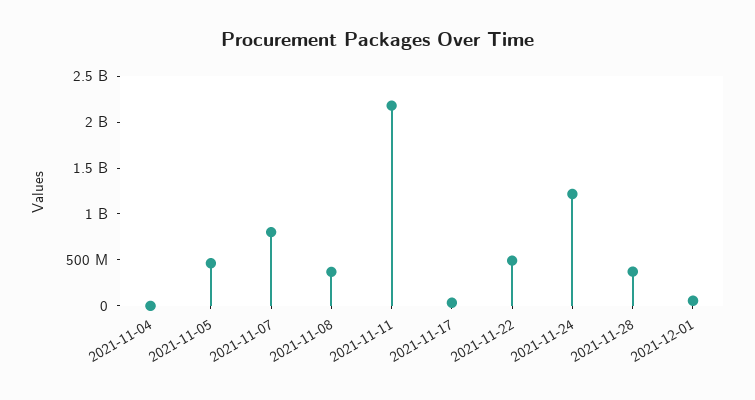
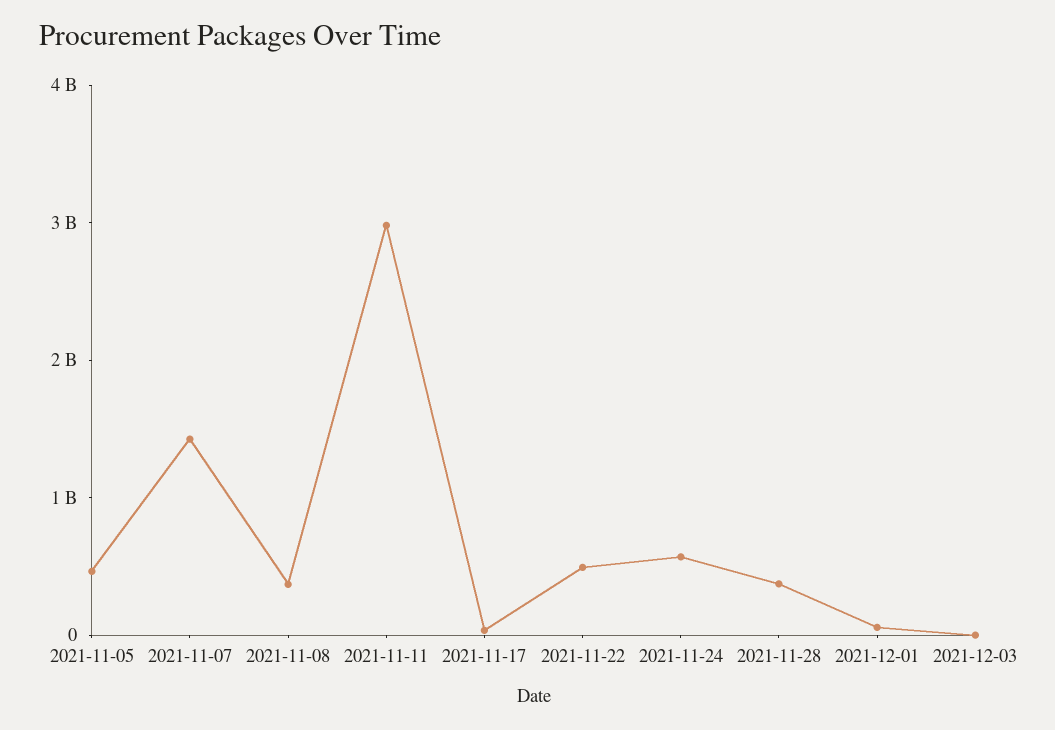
2021-11-04: 0 -> none
2021-11-07: 800000000 -> 1400000000
2021-11-11: 2200000000 -> 3000000000
2021-11-24: 1200000000 -> 600000000
2021-12-03: none -> 0

